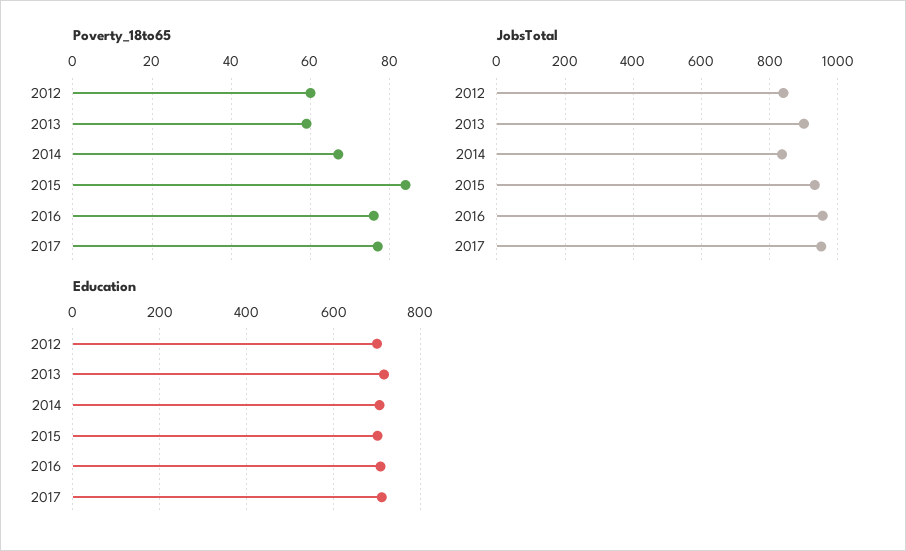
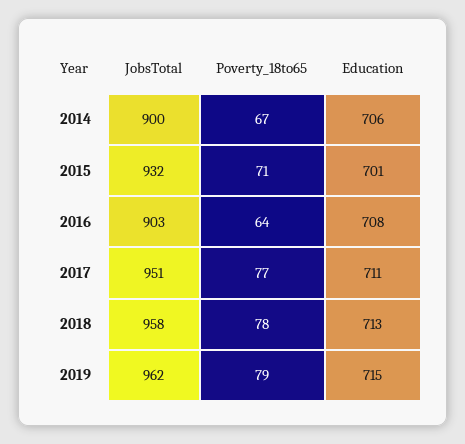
Poverty_18to65, 2012: 60 -> none
Poverty_18to65, 2013: 60 -> none
Poverty_18to65, 2015: 85 -> 71
Poverty_18to65, 2016: 75 -> 64
JobsTotal, 2012: 840 -> none
JobsTotal, 2013: 900 -> none
JobsTotal, 2014: 840 -> 900
JobsTotal, 2016: 960 -> 903
Education, 2012: 700 -> none
Education, 2013: 720 -> none
JobsTotal, 2018: none -> 958
Poverty_18to65, 2018: none -> 78
Education, 2018: none -> 713
JobsTotal, 2019: none -> 962
Poverty_18to65, 2019: none -> 79
Education, 2019: none -> 715

